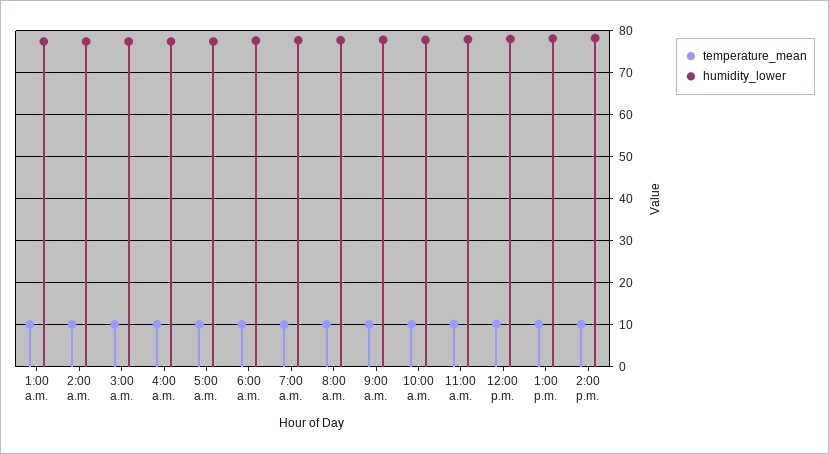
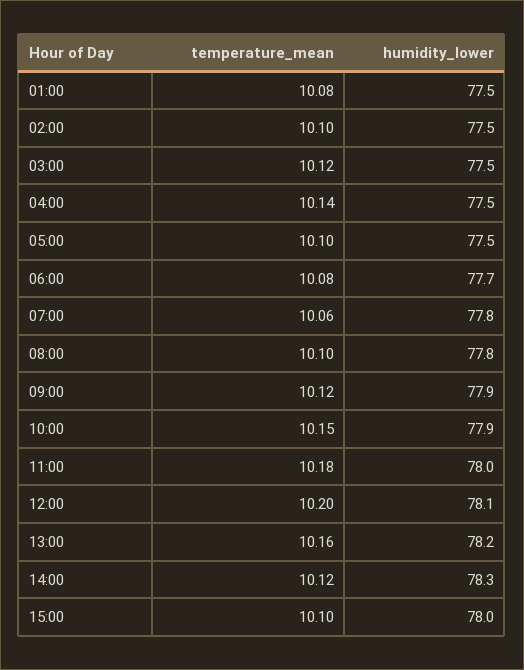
temperature_mean, 15:00: none -> 10.1
humidity_lower, 15:00: none -> 78

